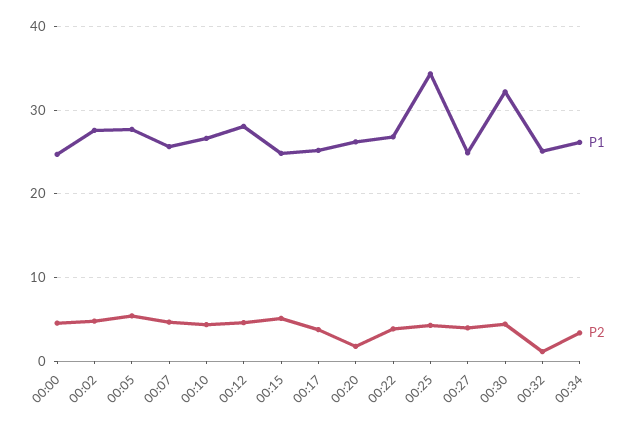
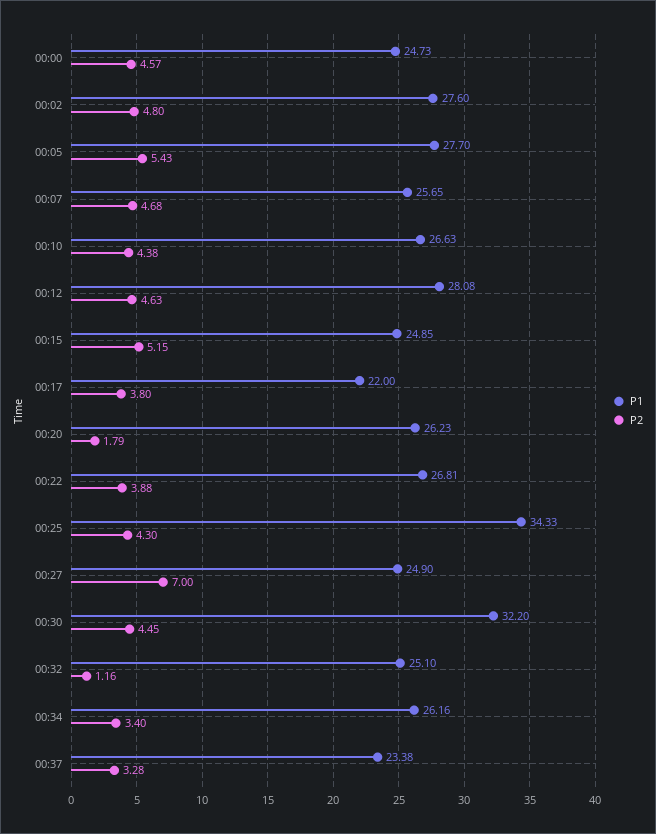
P1, 00:17: 25 -> 22
P2, 00:27: 4 -> 7
P1, 00:37: none -> 23.38
P2, 00:37: none -> 3.28

